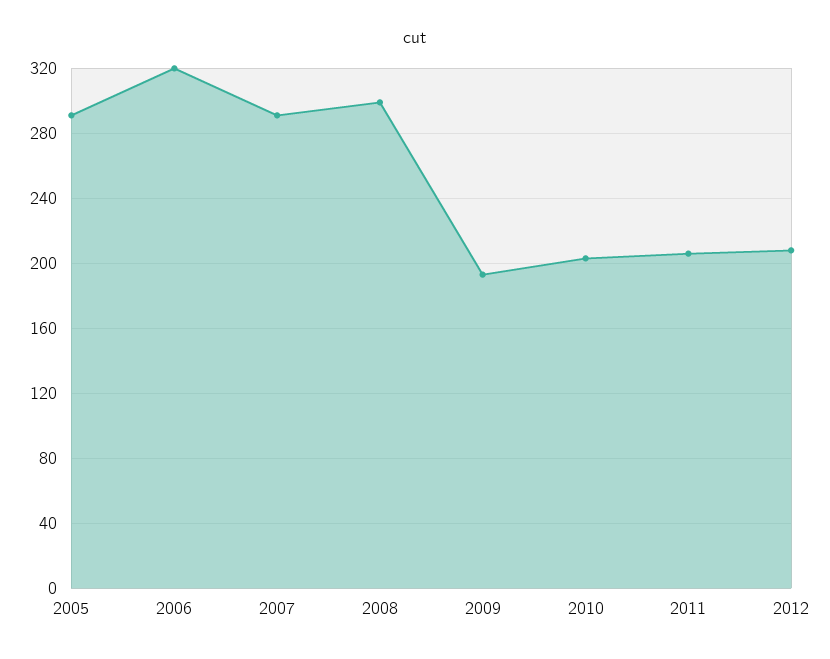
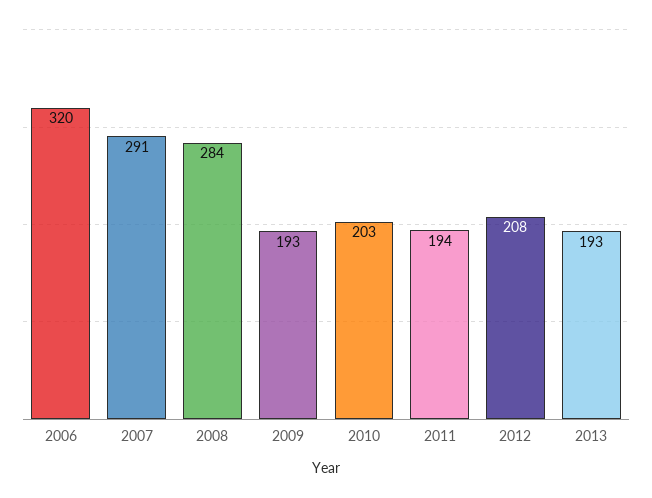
2005: 290 -> none
2008: 300 -> 284
2011: 205 -> 194
2013: none -> 193

